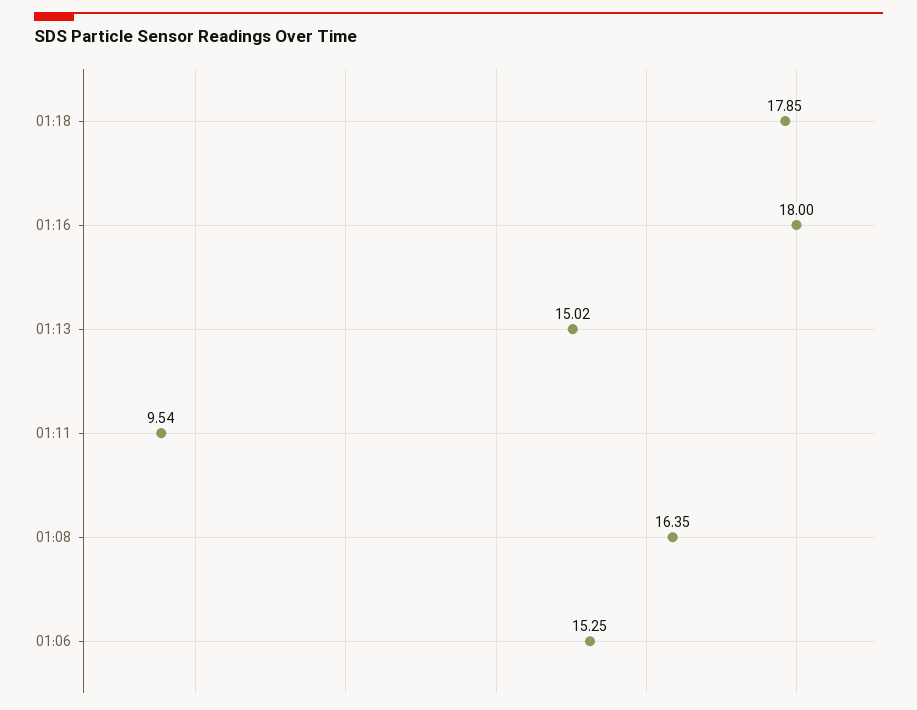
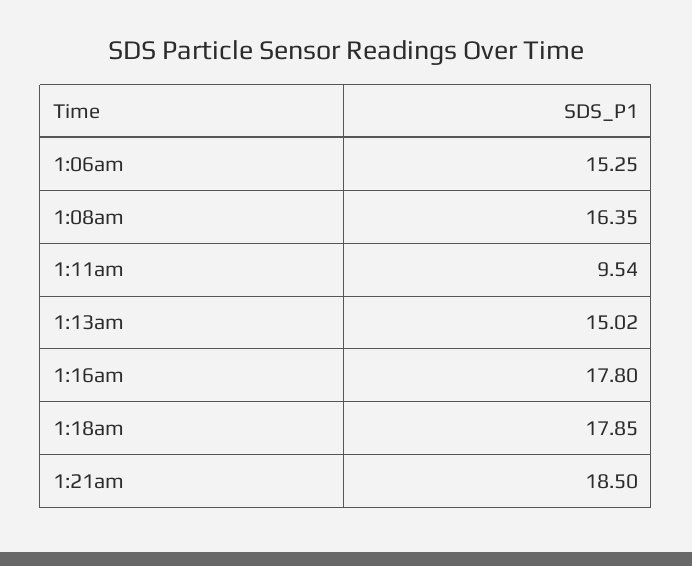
01:16: 18 -> 17.8
1:21am: none -> 18.5

